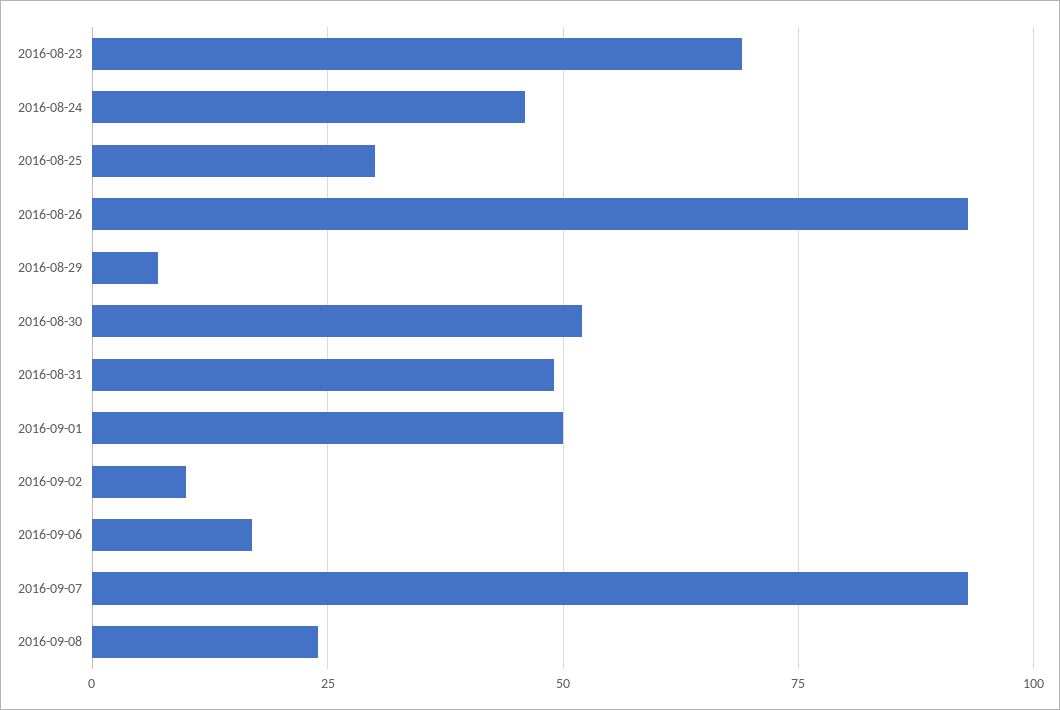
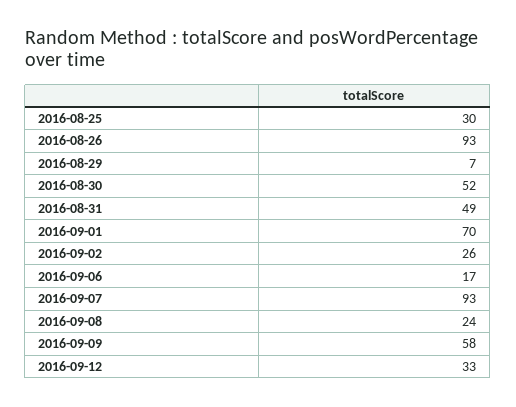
2016-08-23: 70 -> none
2016-08-24: 45 -> none
2016-09-01: 50 -> 70
2016-09-02: 10 -> 26
2016-09-09: none -> 58
2016-09-12: none -> 33

